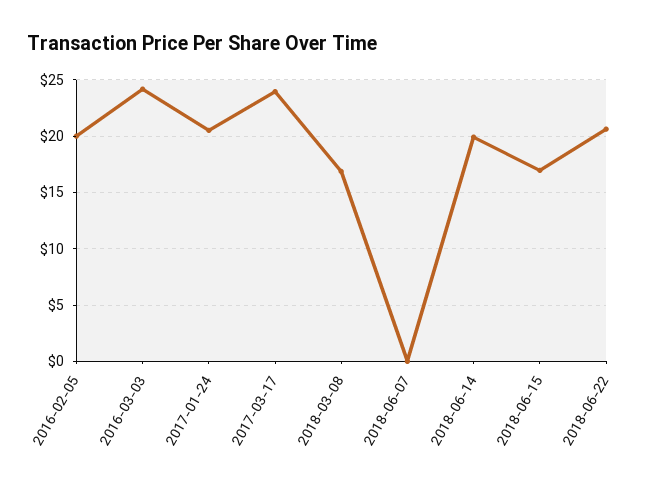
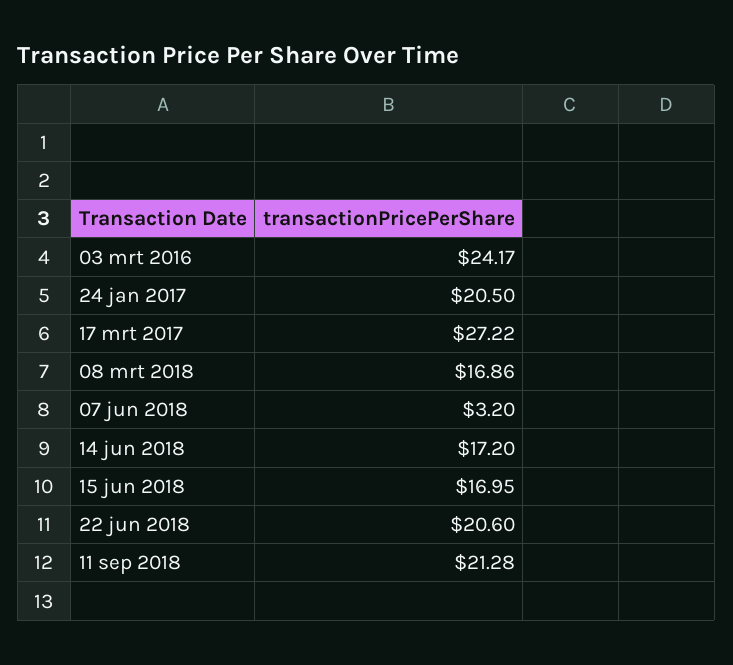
2016-02-05: 20 -> none
2017-03-17: 24 -> 27.22
2018-06-07: 0 -> 3.2
2018-06-14: 20 -> 17.2
11 sep 2018: none -> 21.28

